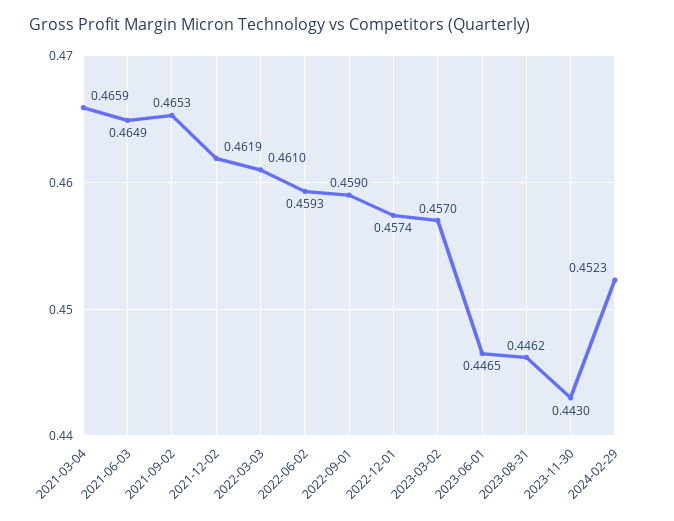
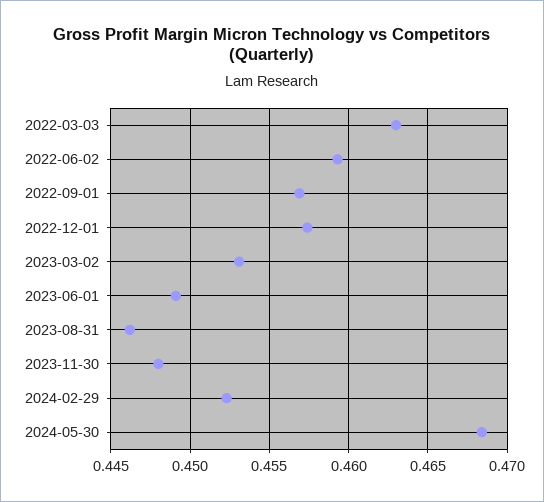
2021-03-04: 0.4659 -> none
2021-06-03: 0.4649 -> none
2021-09-02: 0.4653 -> none
2021-12-02: 0.4619 -> none
2022-03-03: 0.461 -> 0.463
2022-09-01: 0.459 -> 0.457
2023-03-02: 0.457 -> 0.453
2023-06-01: 0.4465 -> 0.449
2023-11-30: 0.443 -> 0.448
2024-05-30: none -> 0.4685

